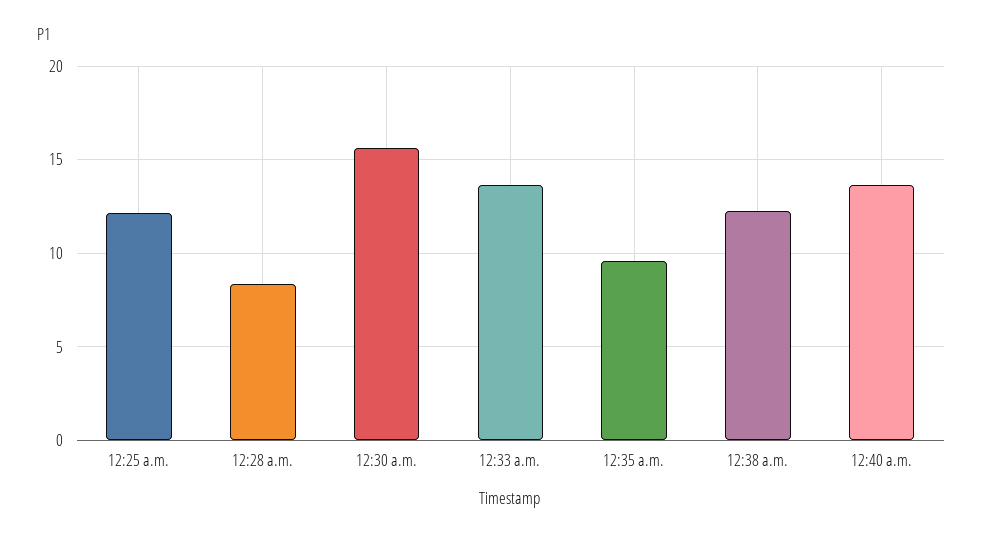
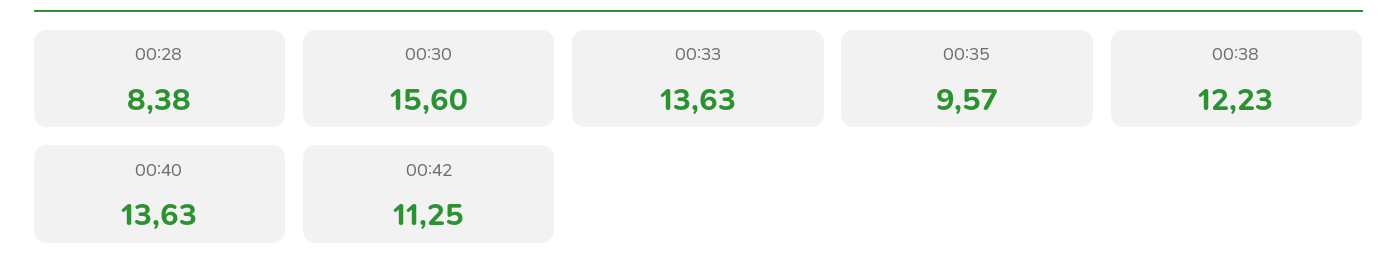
12:25 a.m.: 12 -> none
00:42: none -> 11.25

